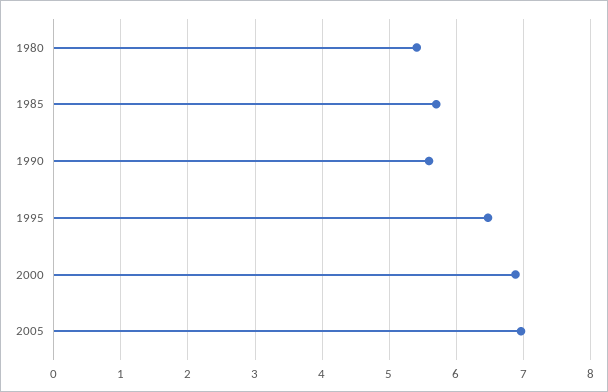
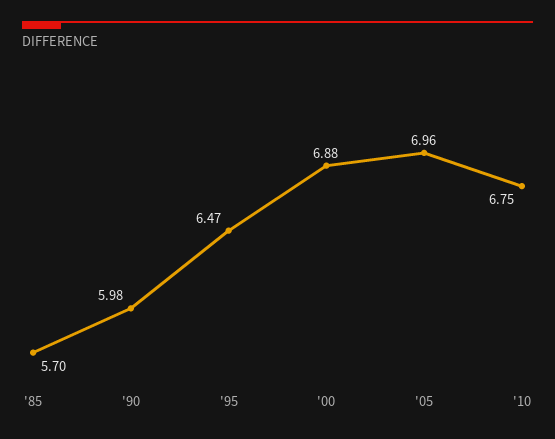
1980: 5.4 -> none
1990: 5.6 -> 5.98
'10: none -> 6.75

